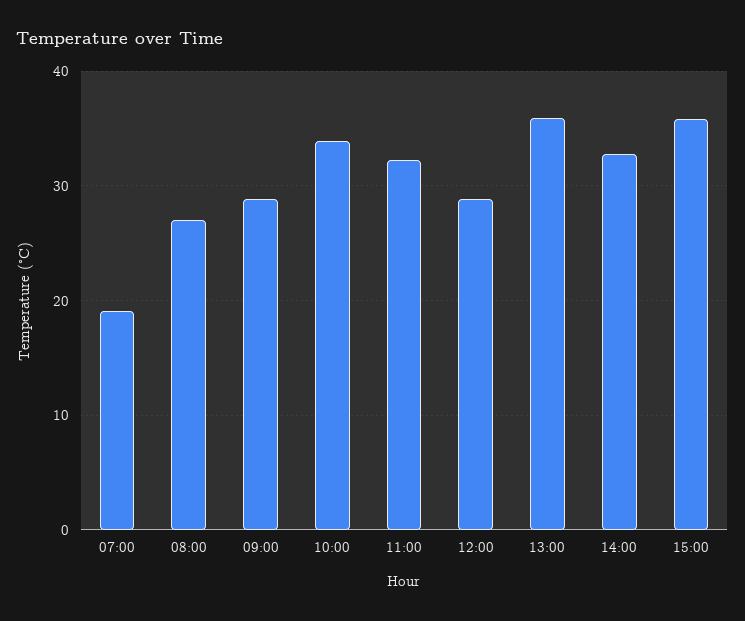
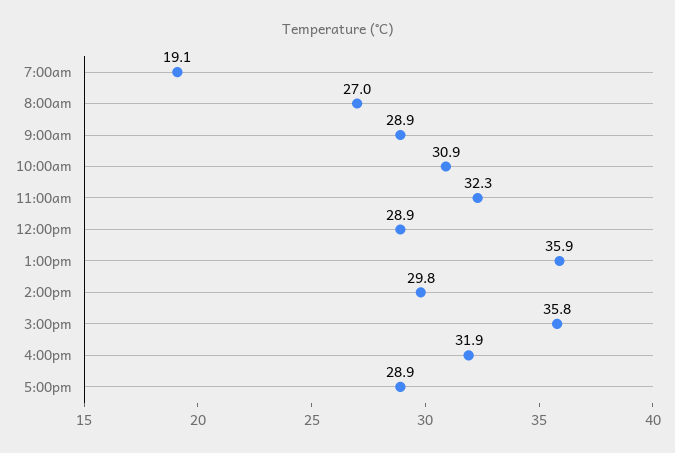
10:00: 34 -> 30.9
14:00: 33 -> 29.8
4:00pm: none -> 31.9
5:00pm: none -> 28.9

